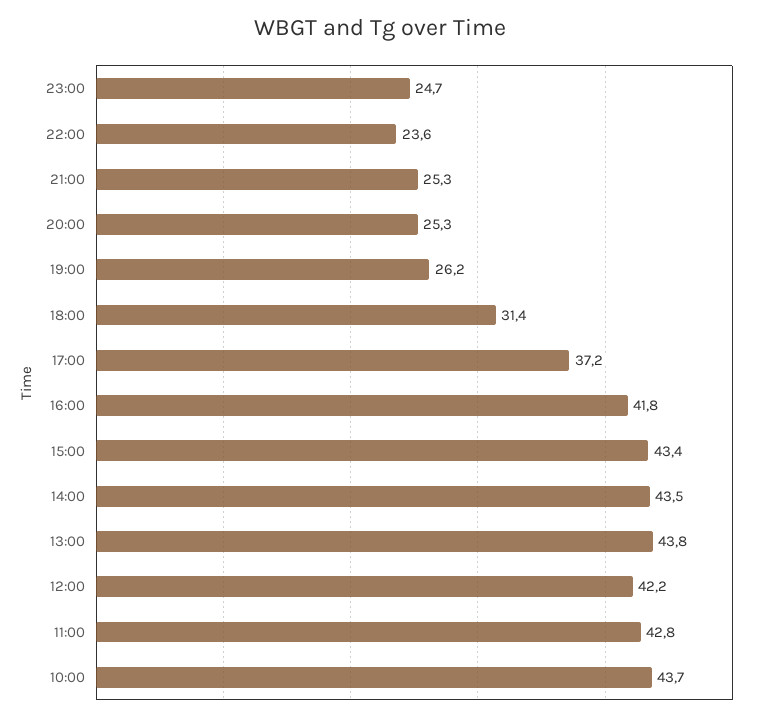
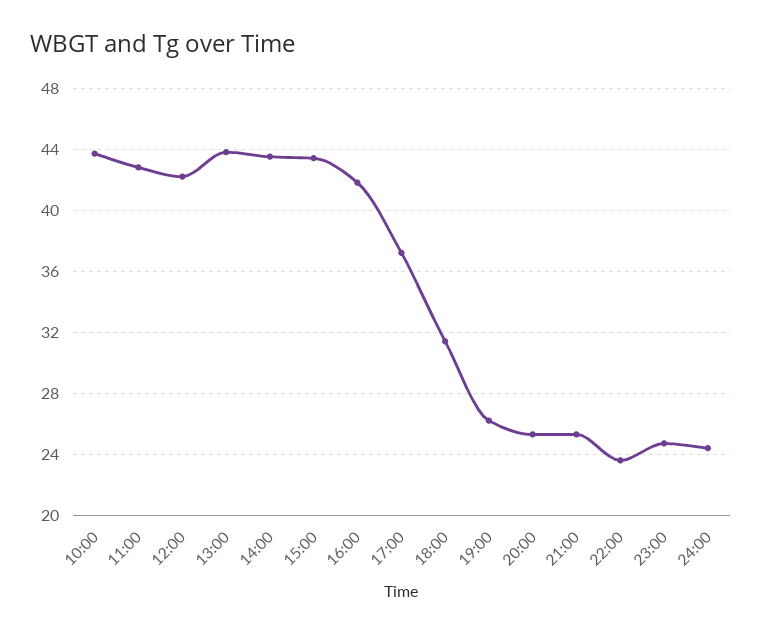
24:00: none -> 24.5

